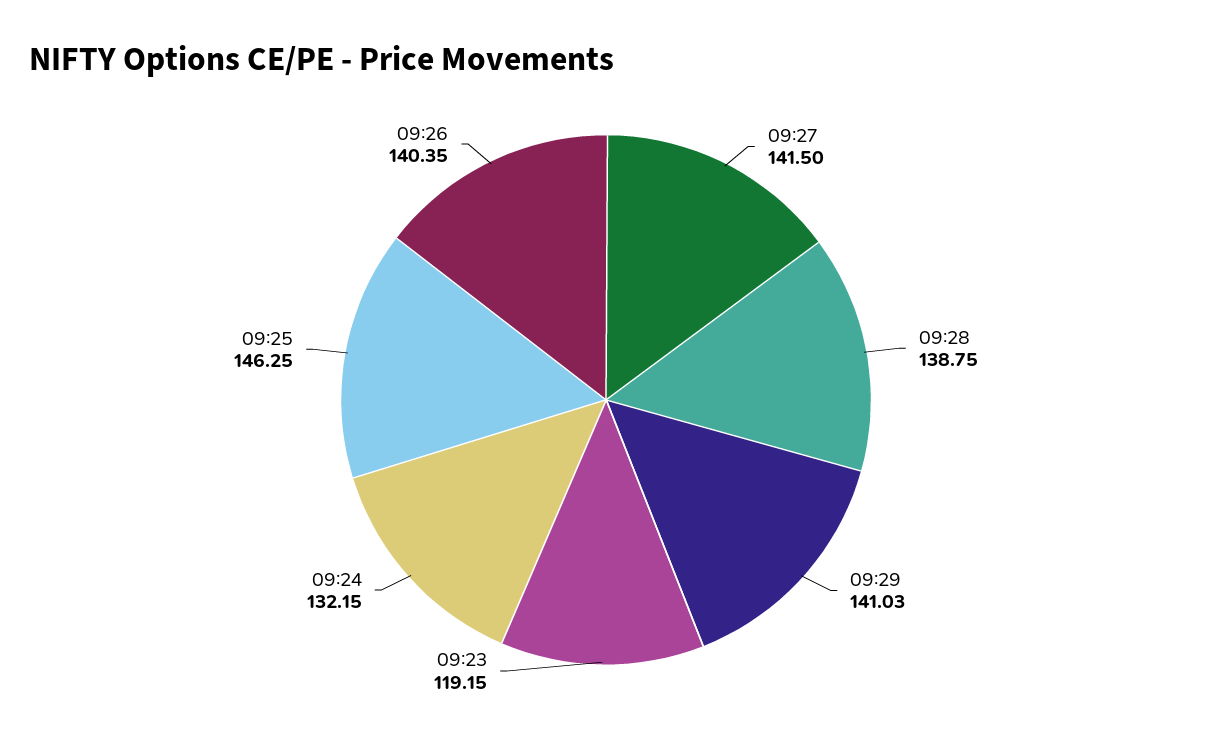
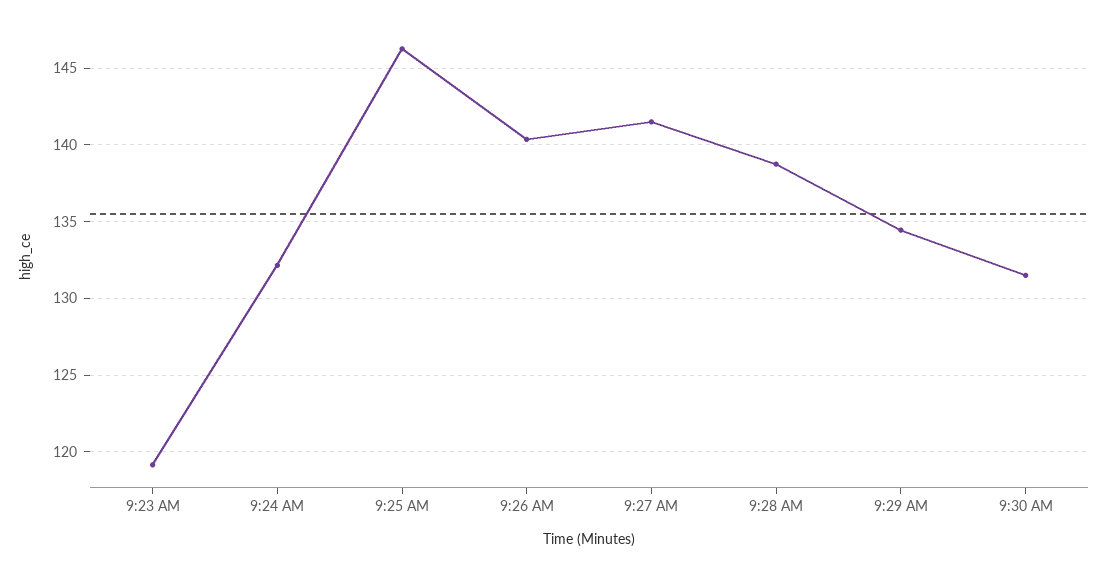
09:29: 141.03 -> 134.5
9:30 AM: none -> 131.5

